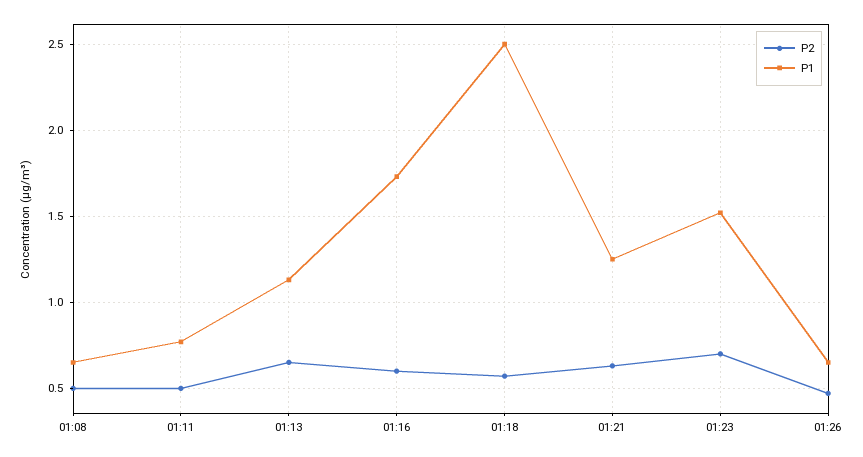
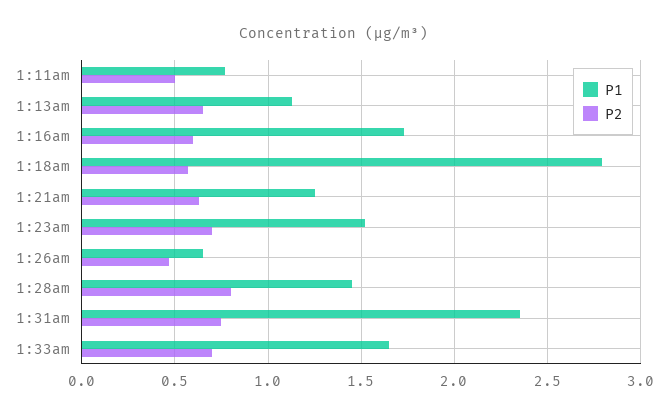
P2, 01:08: 0.5 -> none
P1, 01:08: 0.65 -> none
P1, 01:18: 2.5 -> 2.8
P1, 1:28am: none -> 1.45
P2, 1:28am: none -> 0.8
P1, 1:31am: none -> 2.35
P2, 1:31am: none -> 0.75
P1, 1:33am: none -> 1.65
P2, 1:33am: none -> 0.7

